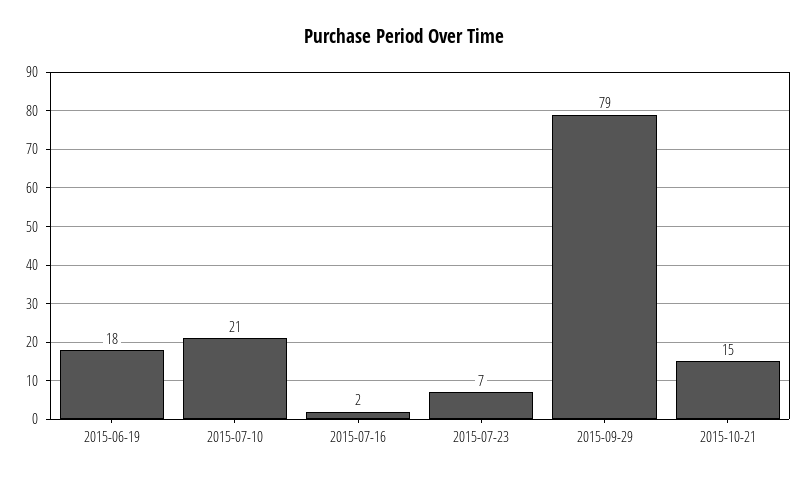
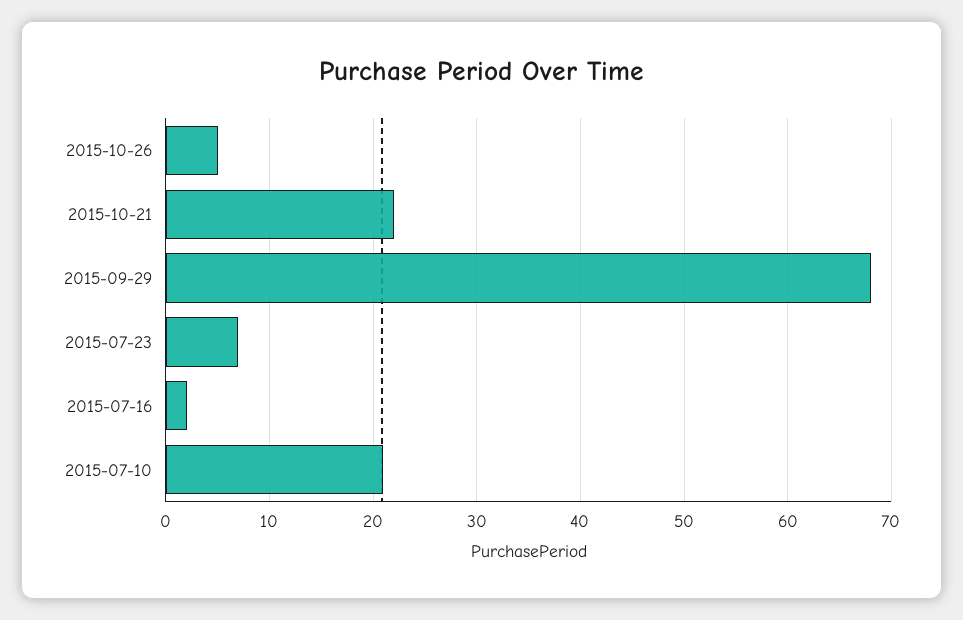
2015-06-19: 18 -> none
2015-09-29: 79 -> 68
2015-10-21: 15 -> 22
2015-10-26: none -> 5

